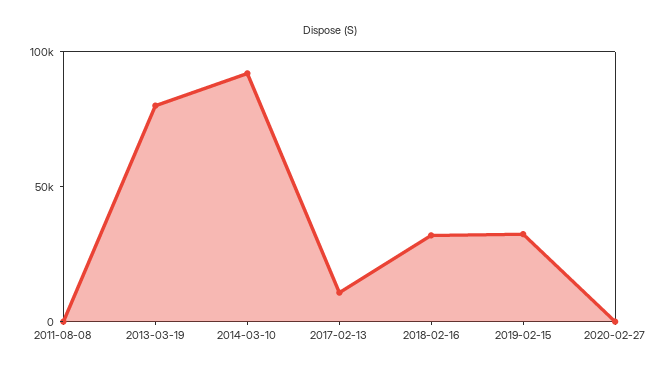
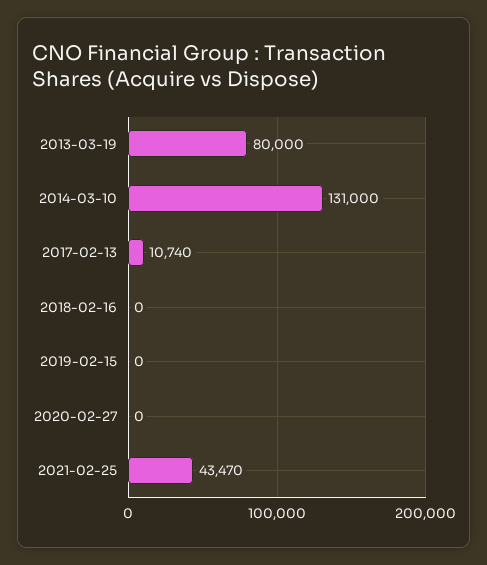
2011-08-08: 0 -> none
2014-03-10: 90000 -> 131000
2018-02-16: 30000 -> 0
2019-02-15: 30000 -> 0
2021-02-25: none -> 43470

